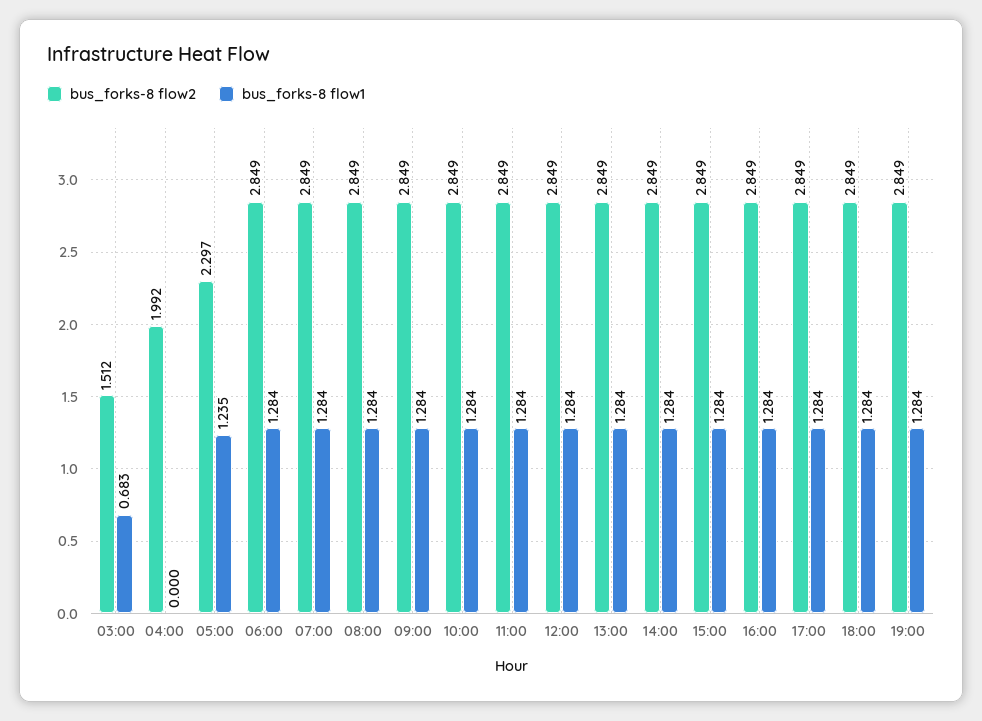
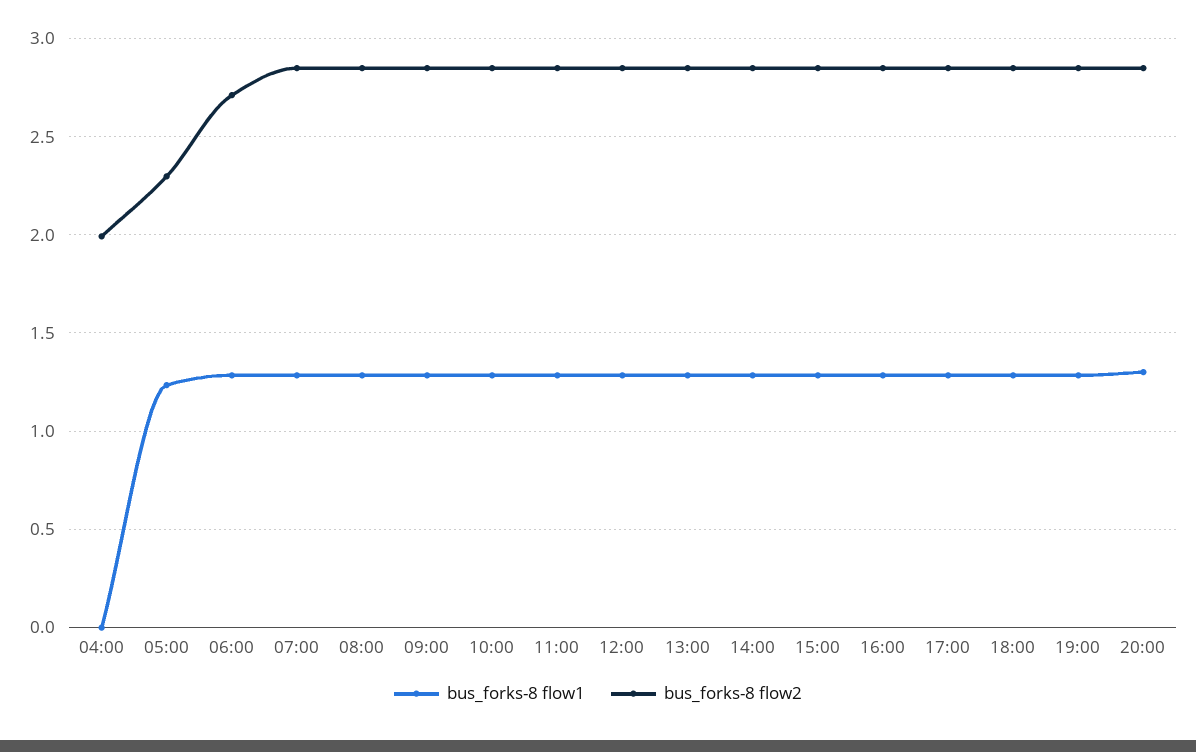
bus_forks-8 flow2, 03:00: 1.512 -> none
bus_forks-8 flow1, 03:00: 0.683 -> none
bus_forks-8 flow2, 06:00: 2.849 -> 2.7
bus_forks-8 flow1, 20:00: none -> 1.3
bus_forks-8 flow2, 20:00: none -> 2.85

